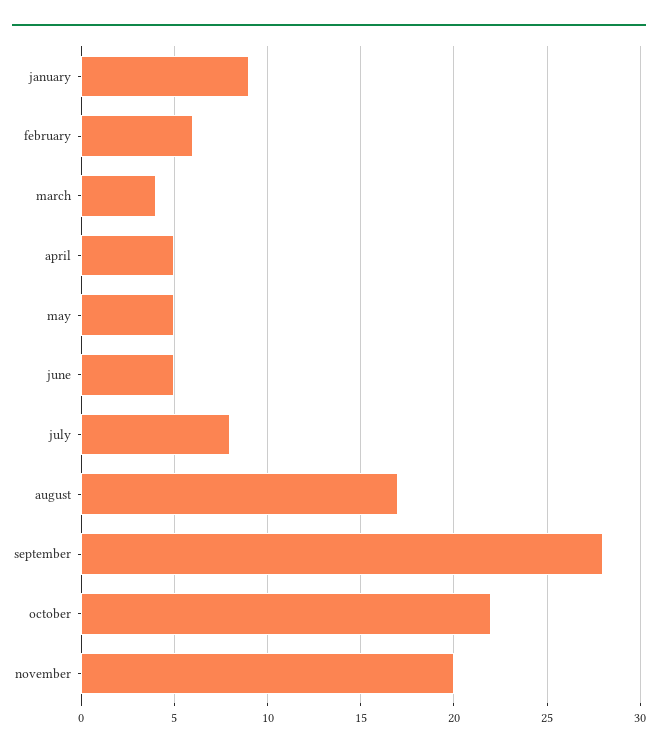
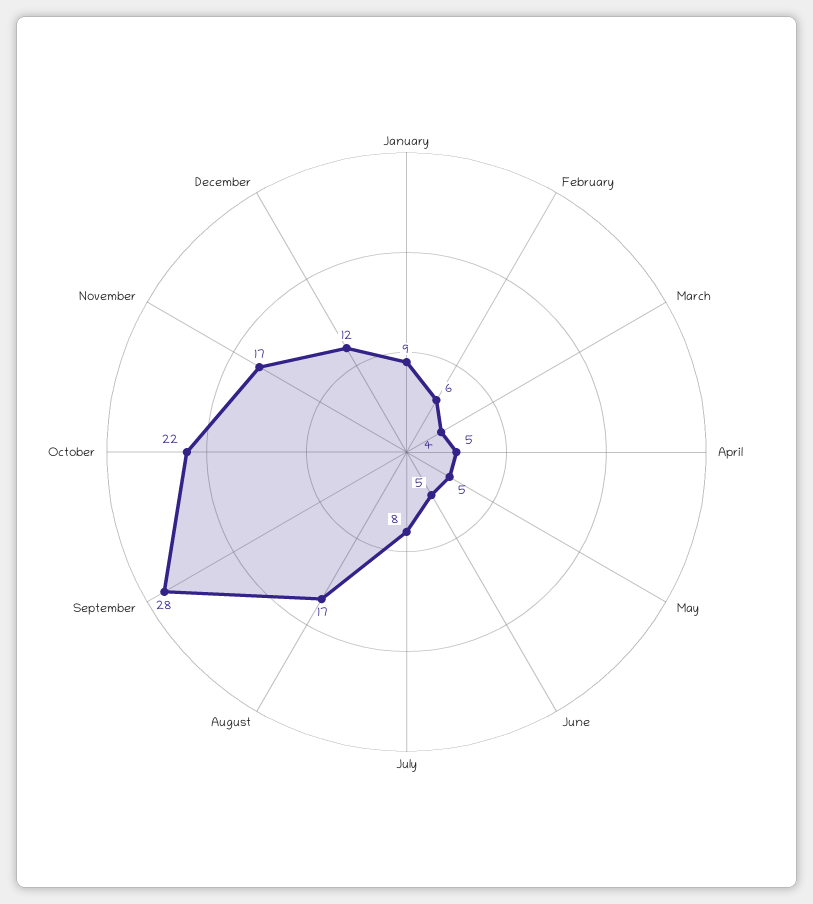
november: 20 -> 17
December: none -> 12

